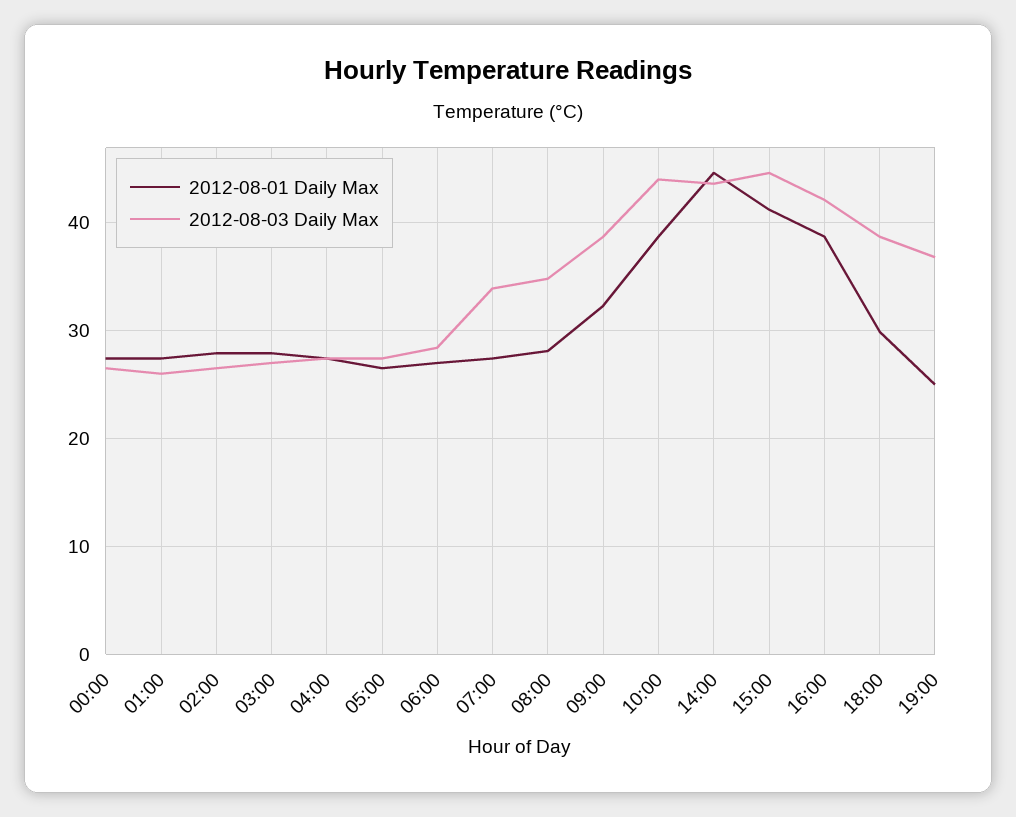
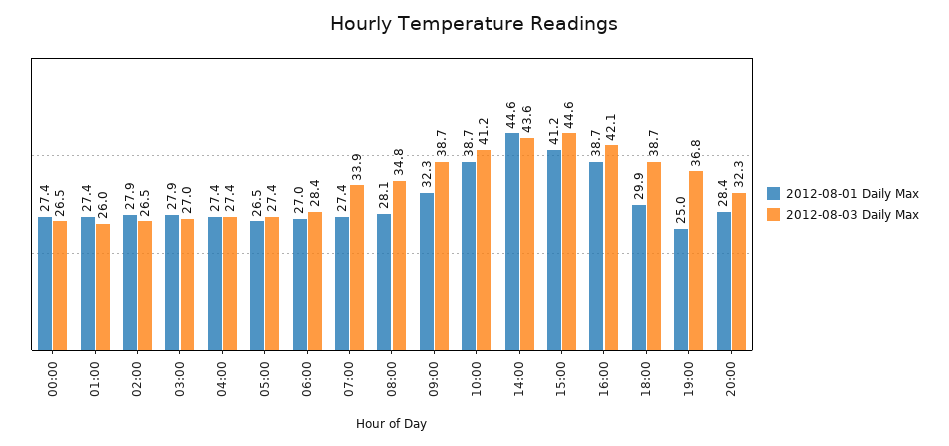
2012-08-03 Daily Max, 10:00: 44 -> 41.2
2012-08-01 Daily Max, 20:00: none -> 28.4
2012-08-03 Daily Max, 20:00: none -> 32.3

